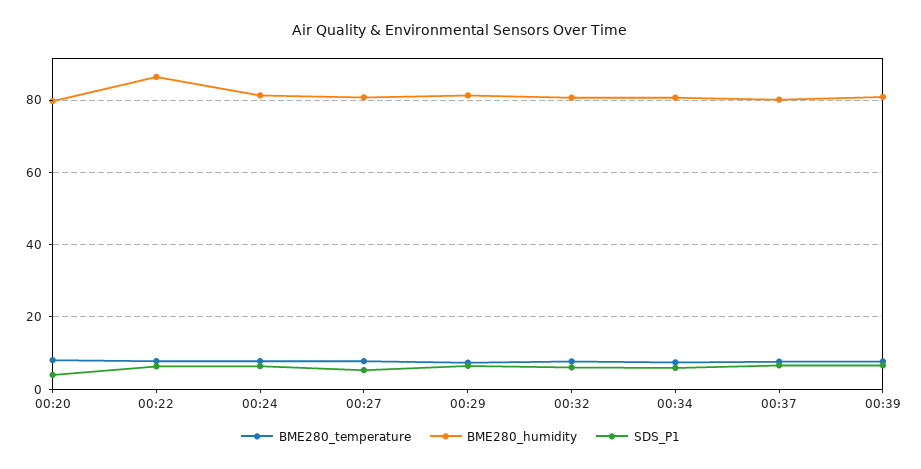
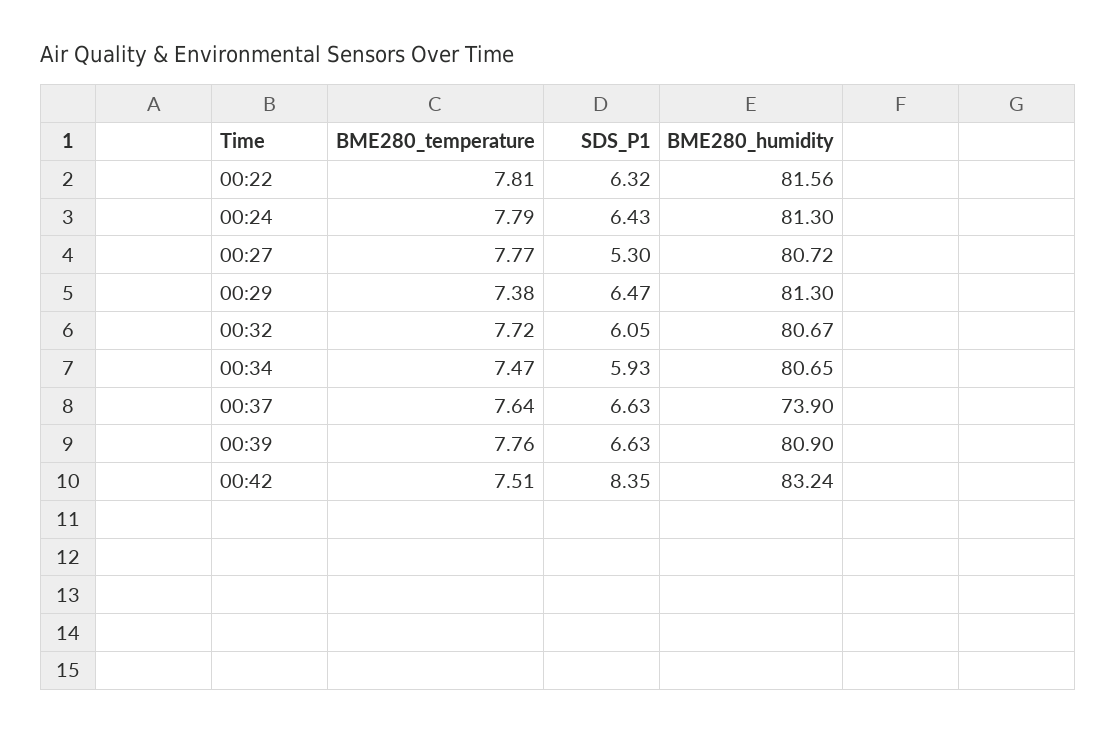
BME280_temperature, 00:20: 8 -> none
BME280_humidity, 00:20: 80 -> none
SDS_P1, 00:20: 4 -> none
BME280_humidity, 00:22: 86 -> 81.56
BME280_humidity, 00:37: 80 -> 73.9
BME280_temperature, 00:42: none -> 7.51
SDS_P1, 00:42: none -> 8.35
BME280_humidity, 00:42: none -> 83.24

